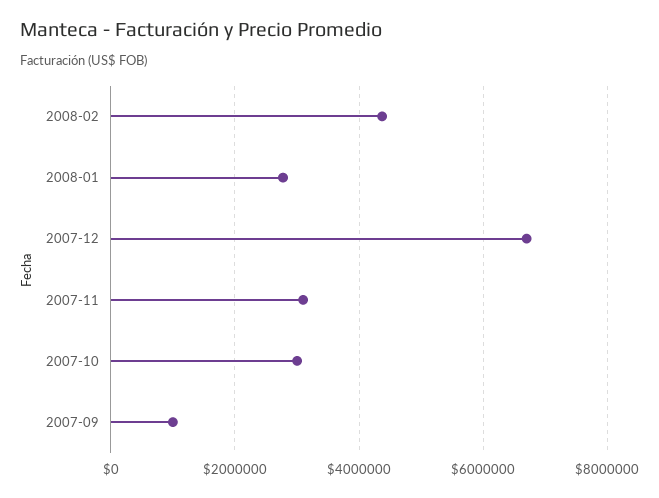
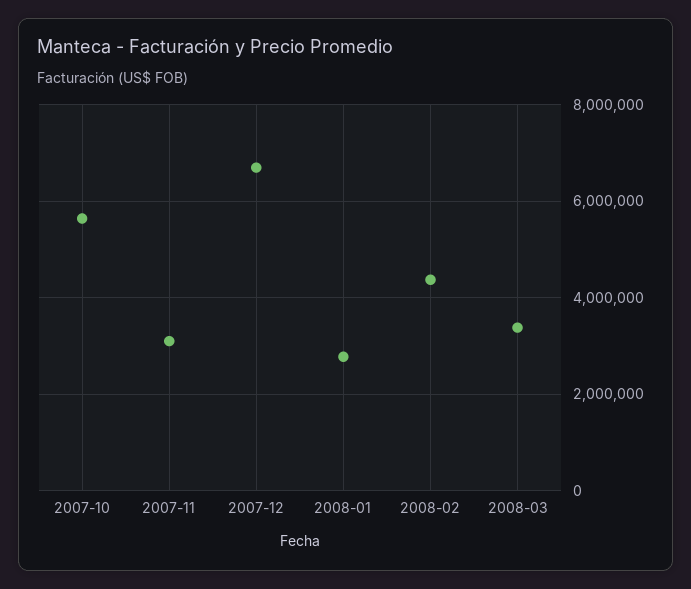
2007-10: 3000000 -> 5600000
2007-09: 1000000 -> none
2008-03: none -> 3400000

